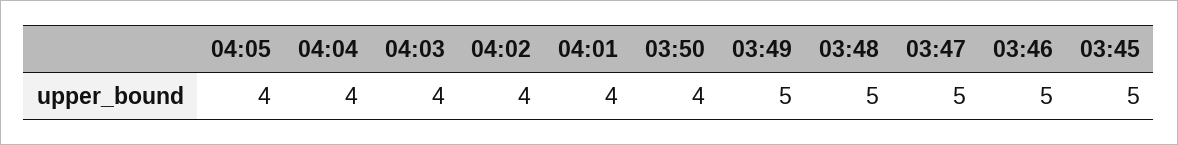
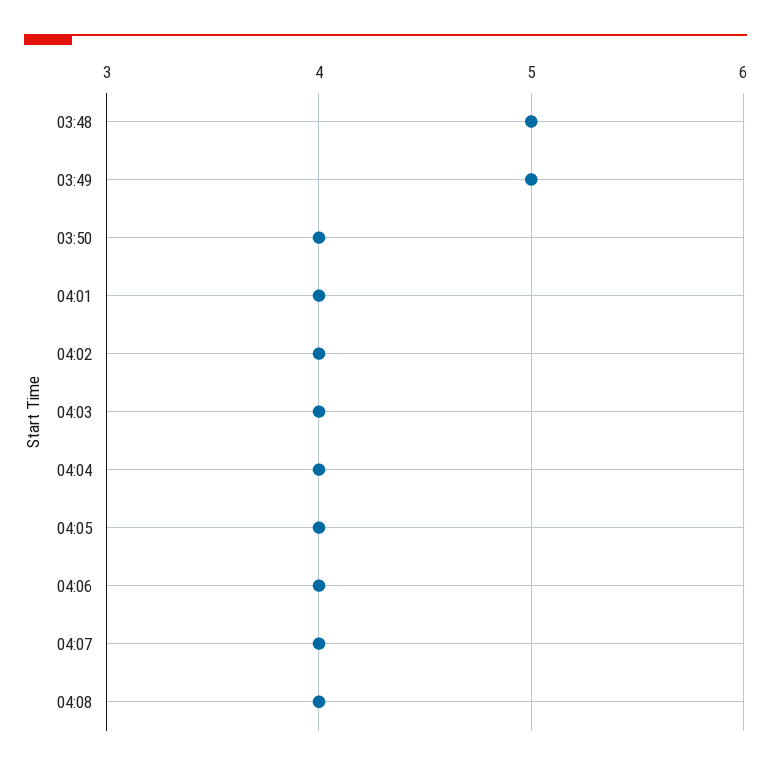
03:47: 5 -> none
03:46: 5 -> none
03:45: 5 -> none
04:06: none -> 4
04:07: none -> 4
04:08: none -> 4

